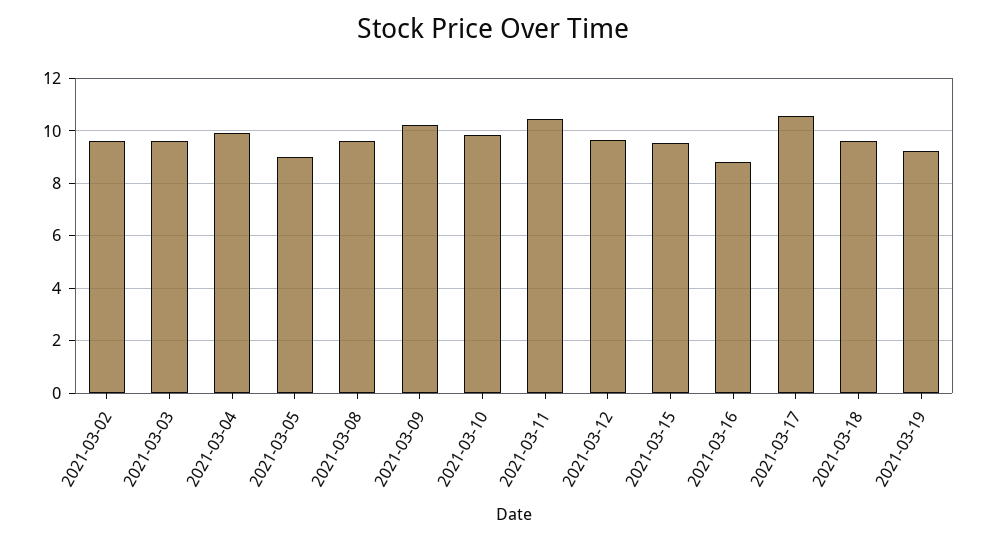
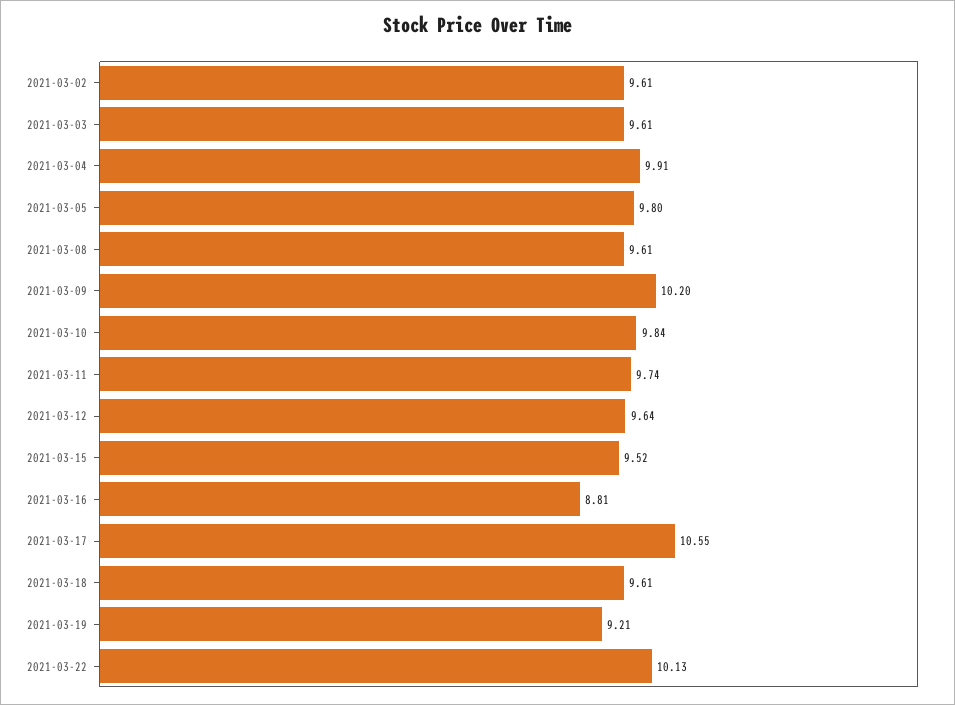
2021-03-05: 9 -> 9.8
2021-03-11: 10.5 -> 9.74
2021-03-22: none -> 10.13

